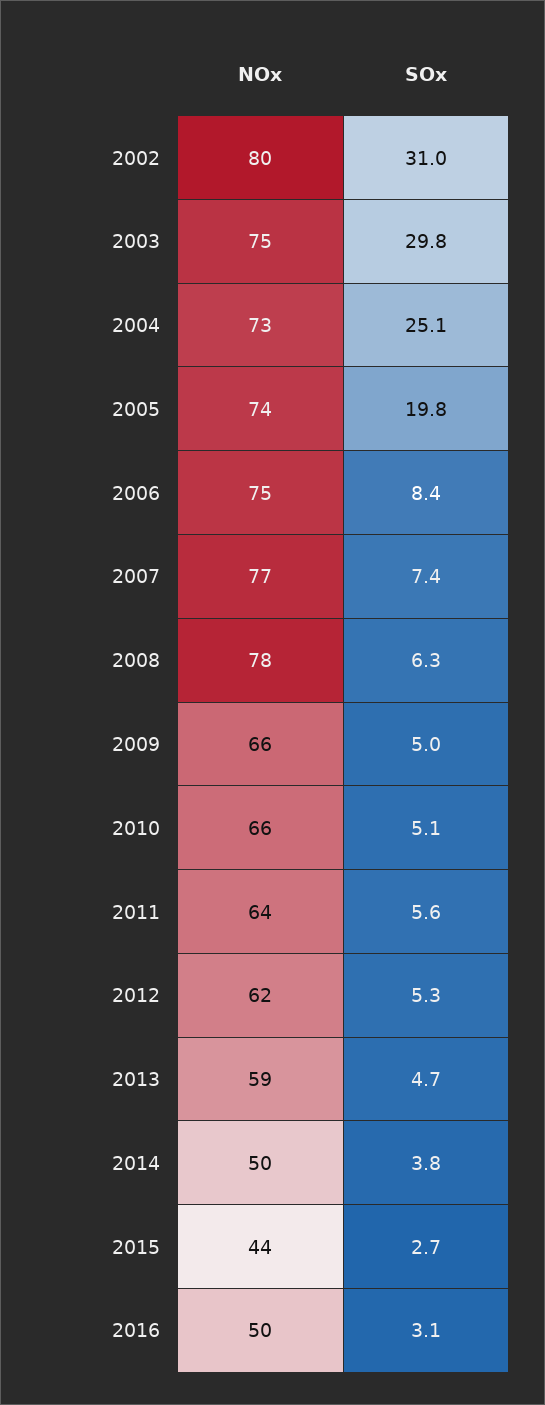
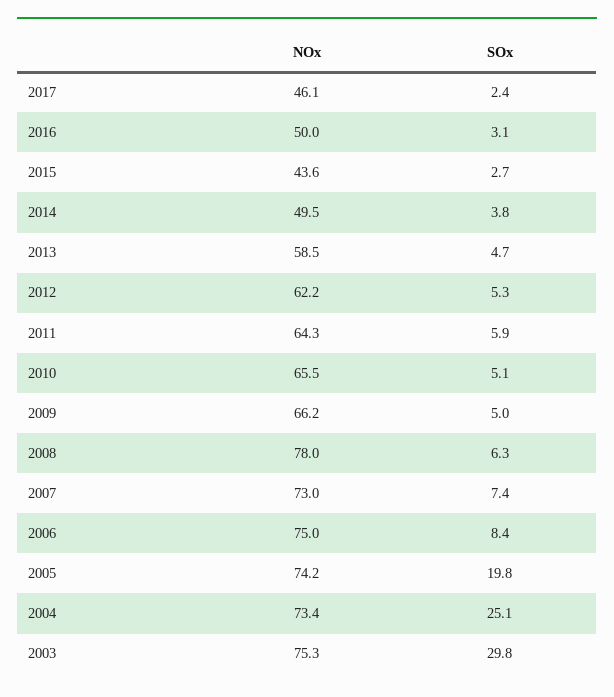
NOx, 2002: 80 -> none
SOx, 2002: 31 -> none
NOx, 2007: 77 -> 73
SOx, 2011: 5.6 -> 5.9
NOx, 2017: none -> 46.1
SOx, 2017: none -> 2.4

